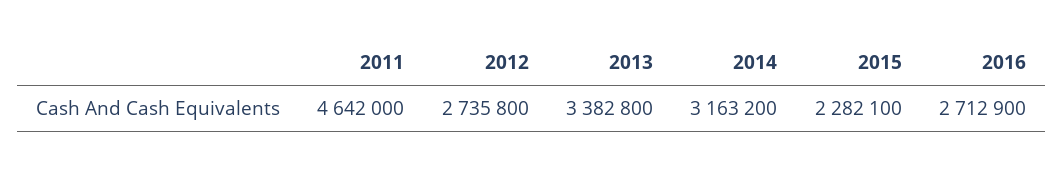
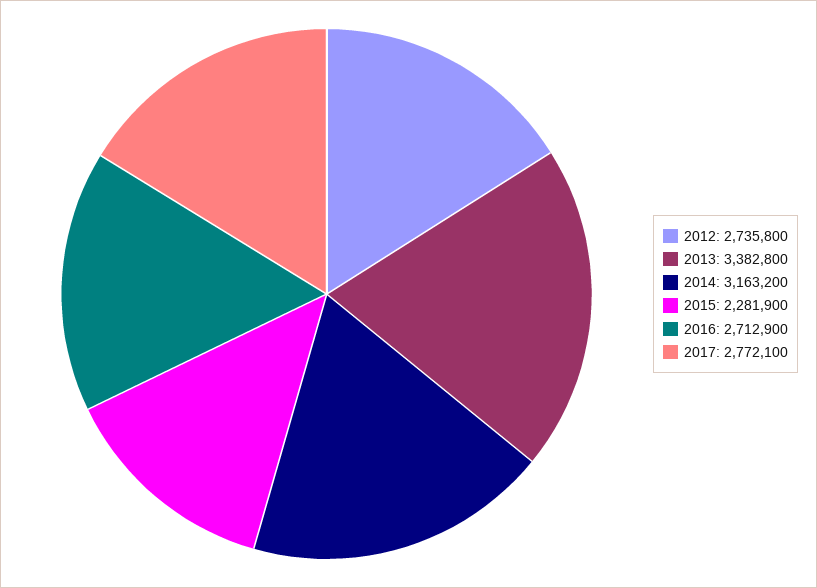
2011: 4642000 -> none
2015: 2282100 -> 2281900
2017: none -> 2772100

